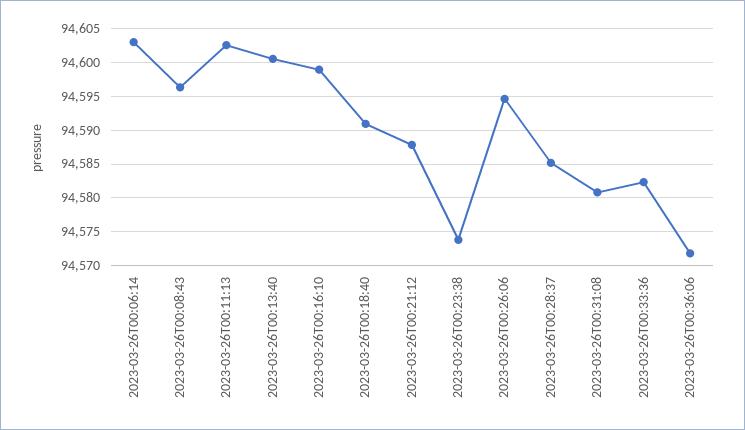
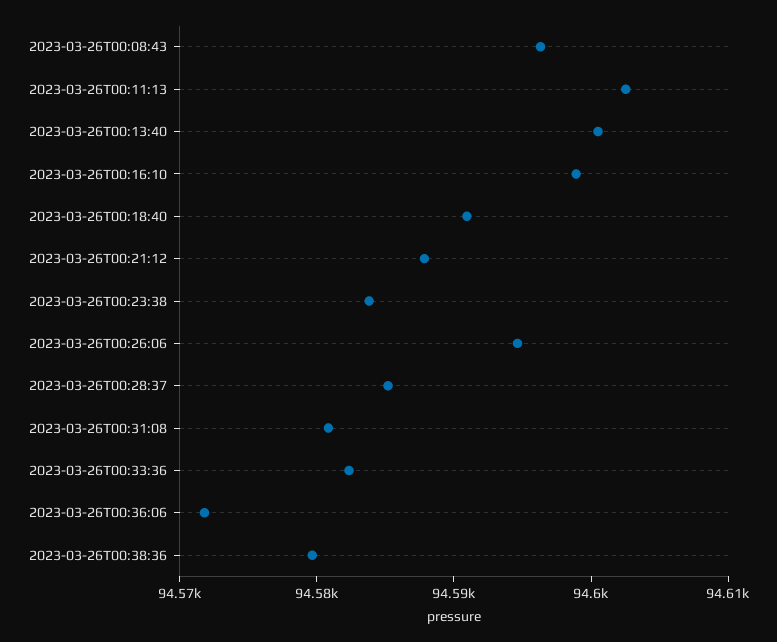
2023-03-26T00:06:14: 94603 -> none
2023-03-26T00:23:38: 94574 -> 94584
2023-03-26T00:38:36: none -> 94580

